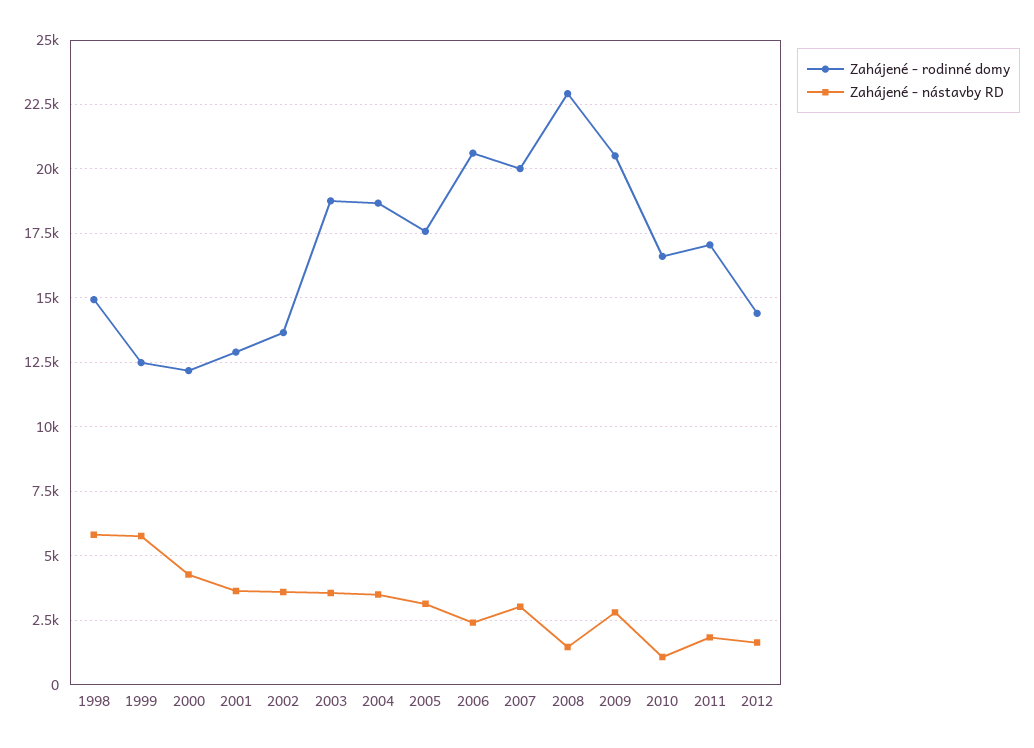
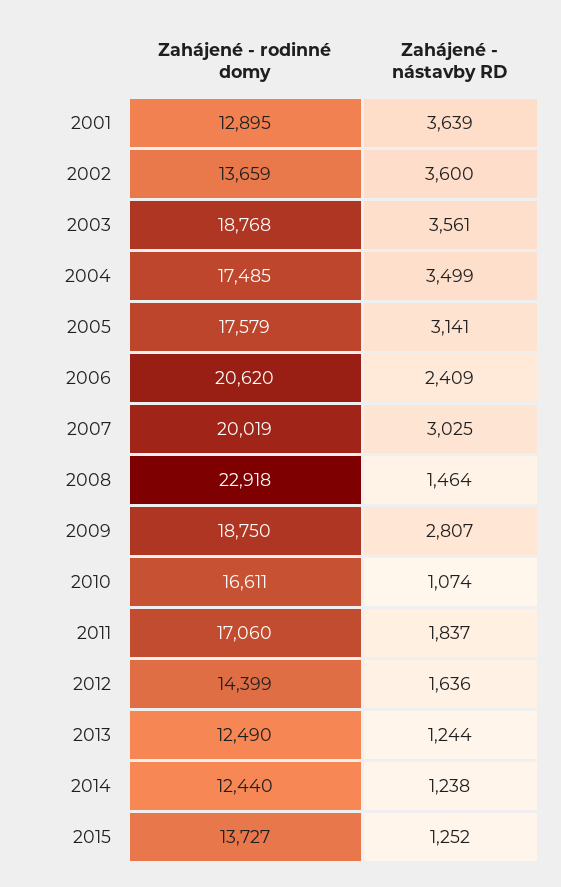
Zahájené - rodinné domy, 1998: 15000 -> none
Zahájené - nástavby RD, 1998: 5750 -> none
Zahájené - rodinné domy, 1999: 12500 -> none
Zahájené - nástavby RD, 1999: 5750 -> none
Zahájené - rodinné domy, 2000: 12250 -> none
Zahájené - nástavby RD, 2000: 4250 -> none
Zahájené - rodinné domy, 2004: 18750 -> 17485
Zahájené - rodinné domy, 2009: 20500 -> 18750
Zahájené - rodinné domy, 2013: none -> 12490
Zahájené - nástavby RD, 2013: none -> 1244
Zahájené - rodinné domy, 2014: none -> 12440
Zahájené - nástavby RD, 2014: none -> 1238
Zahájené - rodinné domy, 2015: none -> 13727
Zahájené - nástavby RD, 2015: none -> 1252

